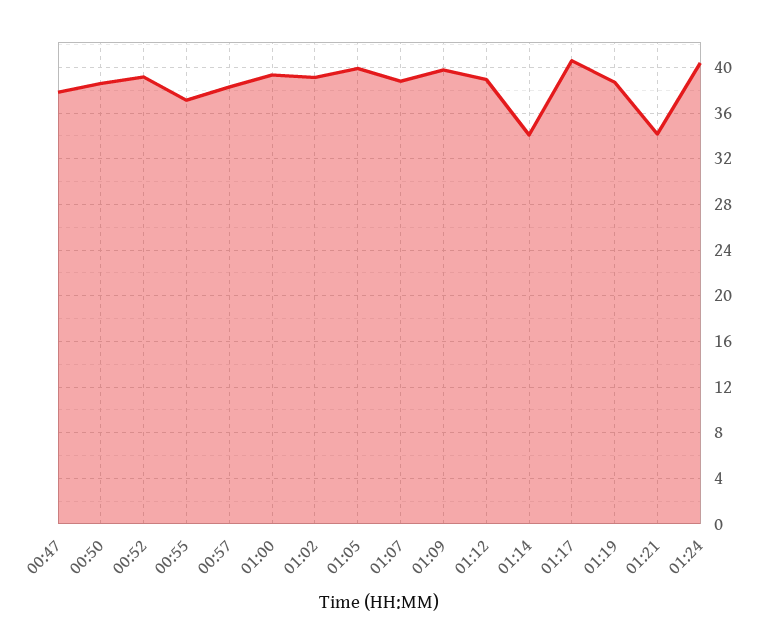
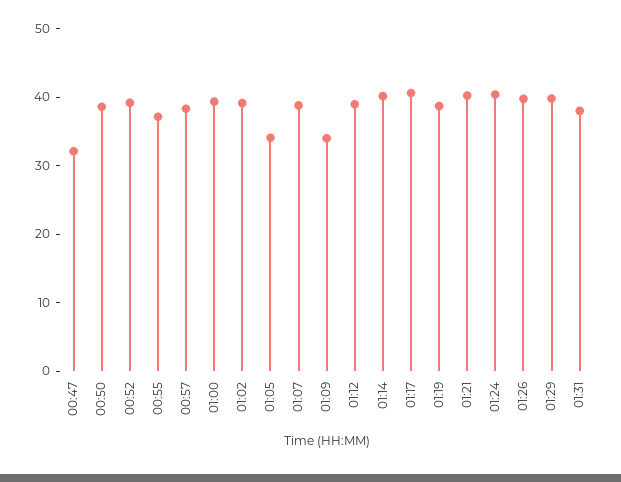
00:47: 38 -> 32
01:05: 40 -> 34
01:09: 40 -> 34
01:14: 34 -> 40
01:21: 34 -> 40
01:26: none -> 40
01:29: none -> 40
01:31: none -> 38

